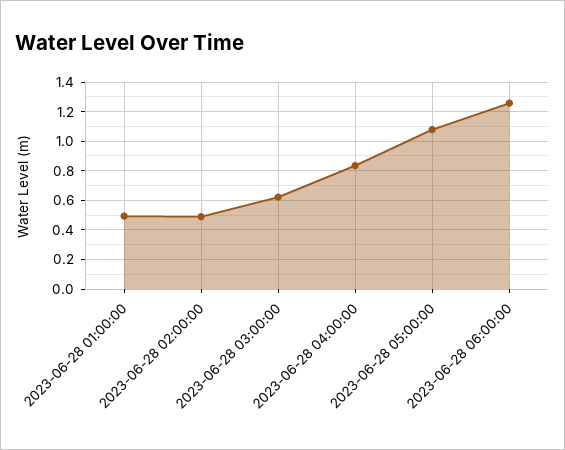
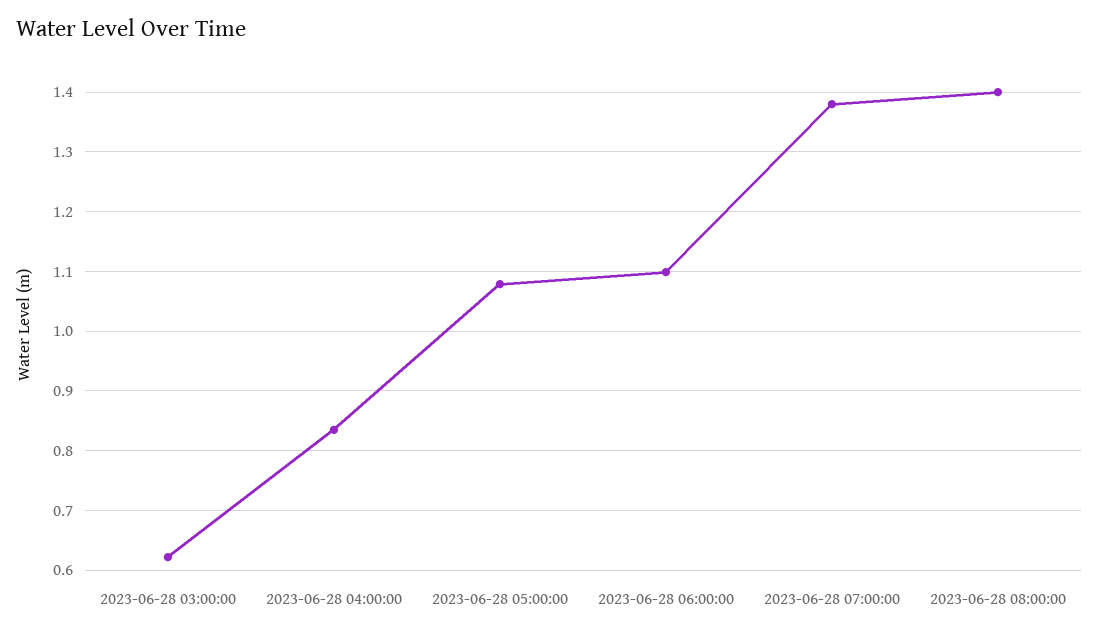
2023-06-28 01:00:00: 0.5 -> none
2023-06-28 02:00:00: 0.5 -> none
2023-06-28 06:00:00: 1.25 -> 1.1
2023-06-28 07:00:00: none -> 1.38
2023-06-28 08:00:00: none -> 1.4

